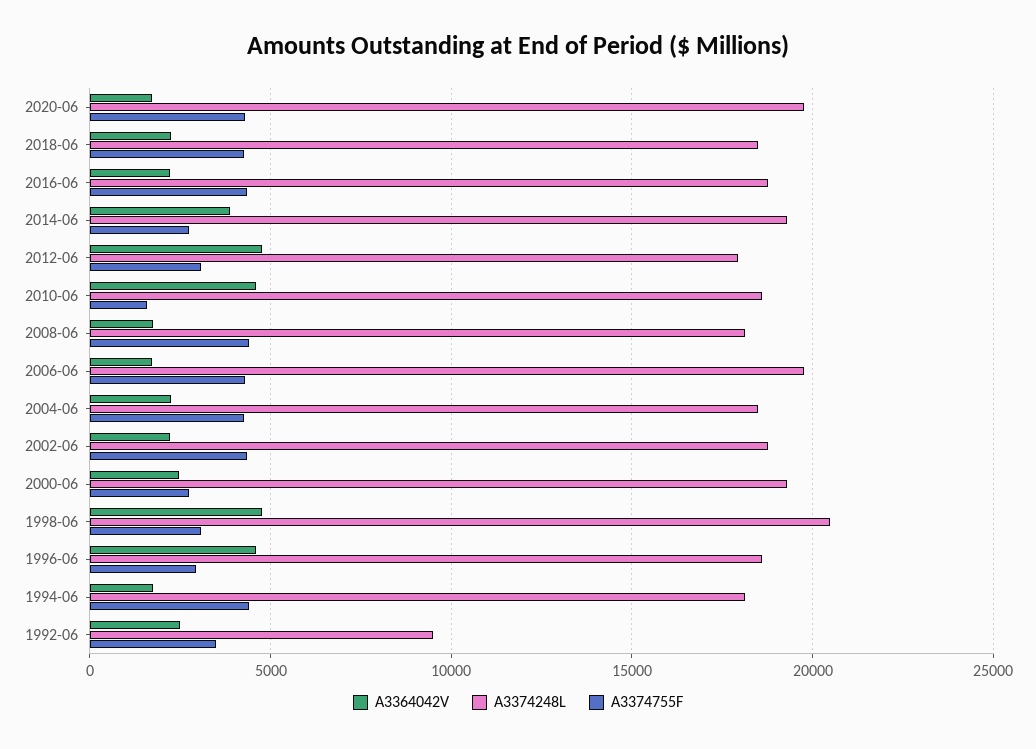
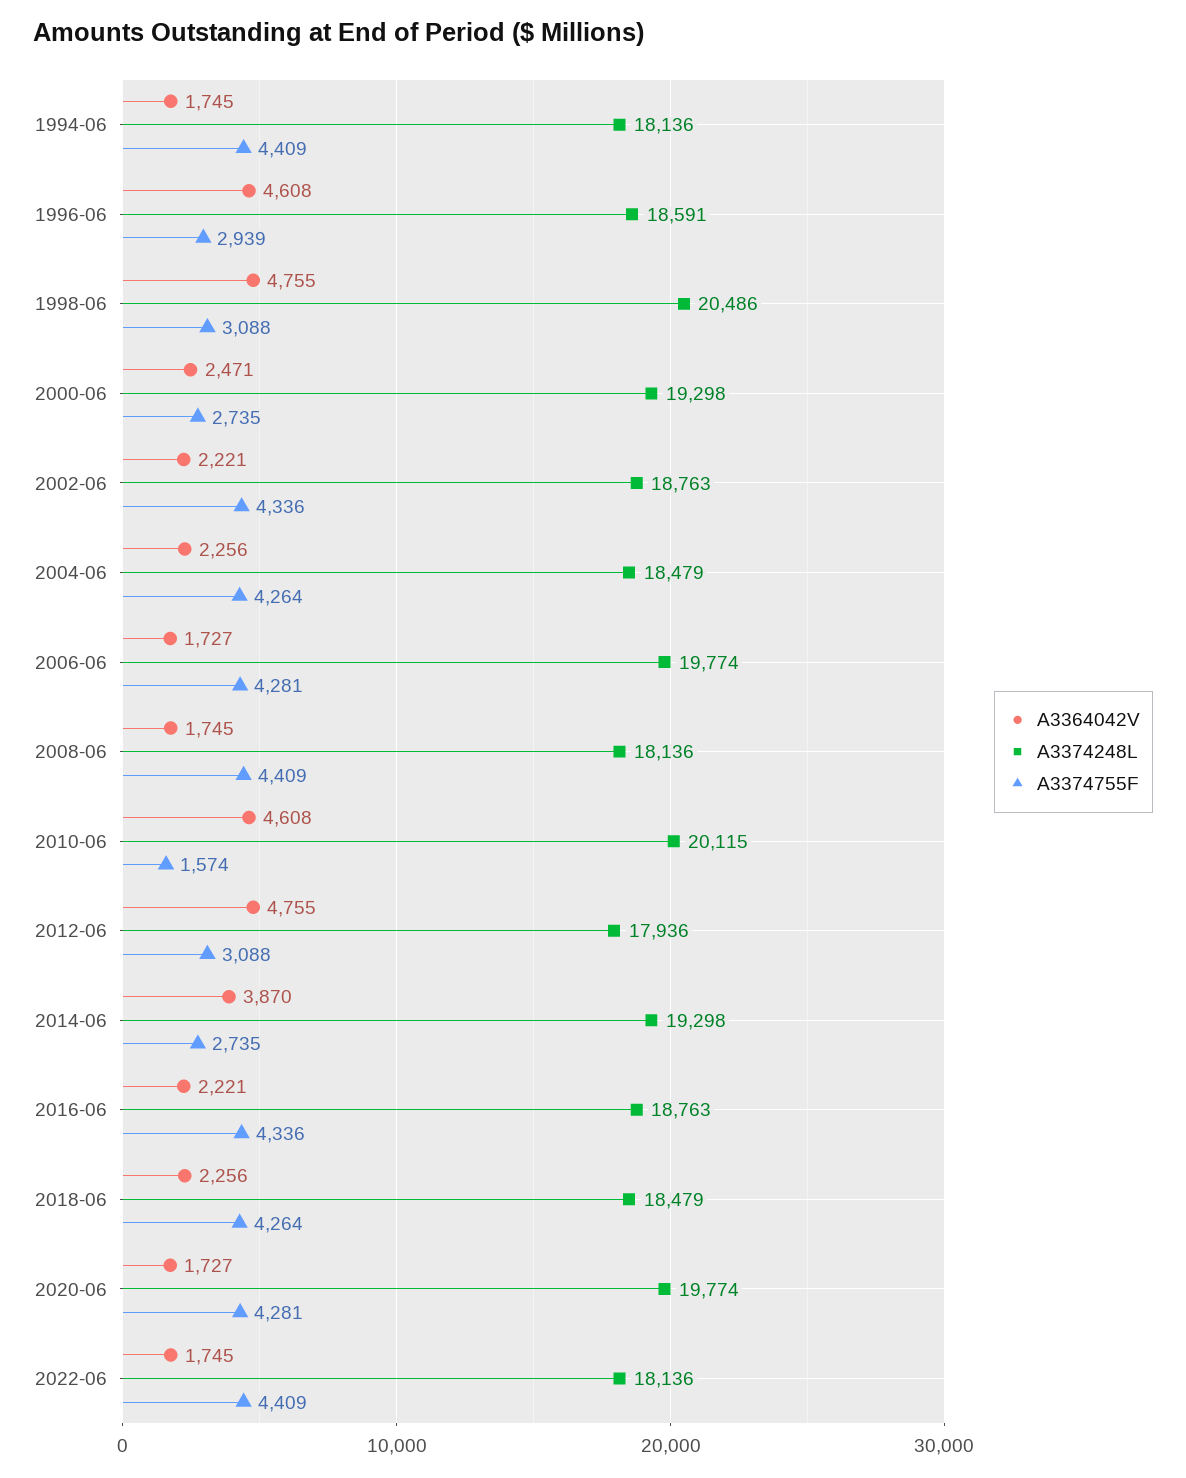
A3374248L, 2010-06: 18500 -> 20115
A3364042V, 1992-06: 2500 -> none
A3374248L, 1992-06: 9500 -> none
A3374755F, 1992-06: 3500 -> none
A3364042V, 2022-06: none -> 1745
A3374248L, 2022-06: none -> 18136
A3374755F, 2022-06: none -> 4409

